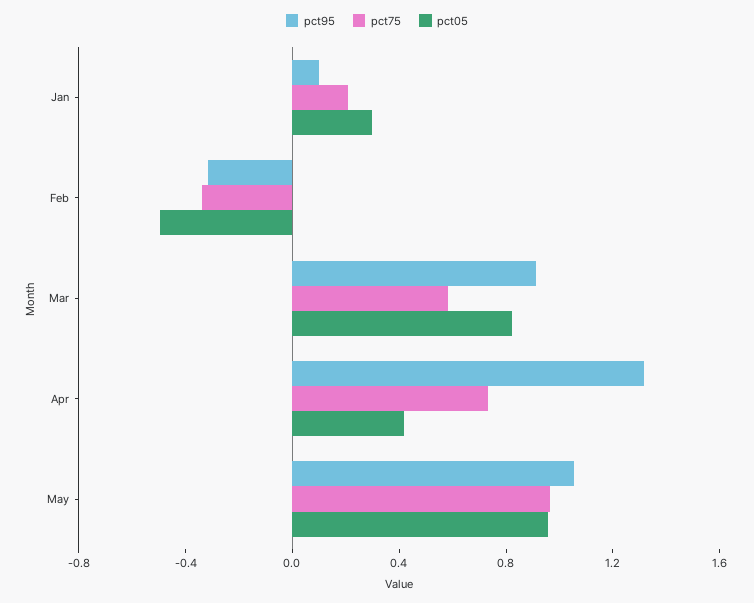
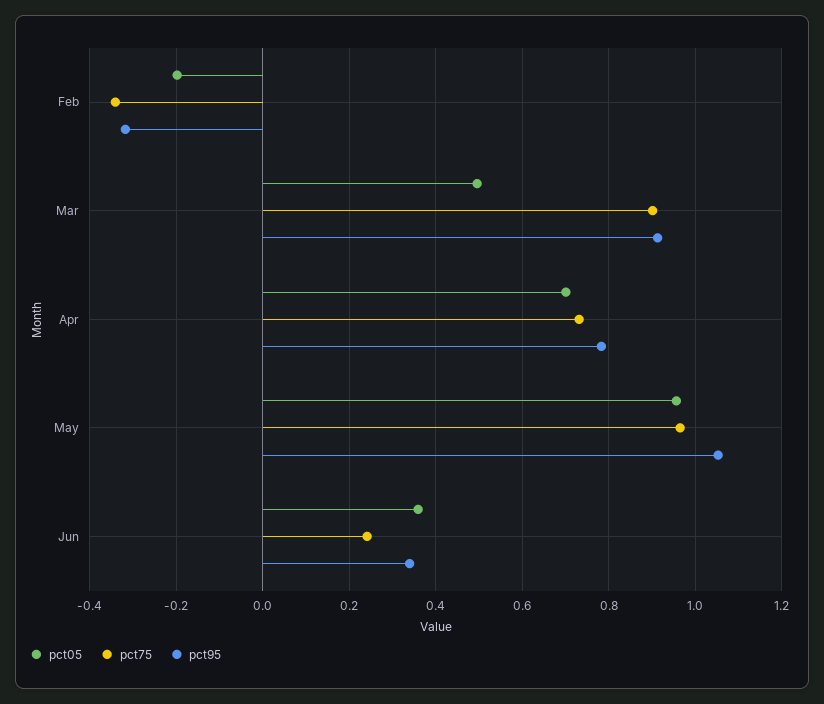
pct95, Jan: 0.1 -> none
pct75, Jan: 0.2 -> none
pct05, Jan: 0.3 -> none
pct05, Feb: -0.5 -> -0.2
pct75, Mar: 0.6 -> 0.9
pct05, Mar: 0.8 -> 0.5
pct95, Apr: 1.3 -> 0.78
pct05, Apr: 0.4 -> 0.7
pct05, Jun: none -> 0.36
pct75, Jun: none -> 0.24
pct95, Jun: none -> 0.34

